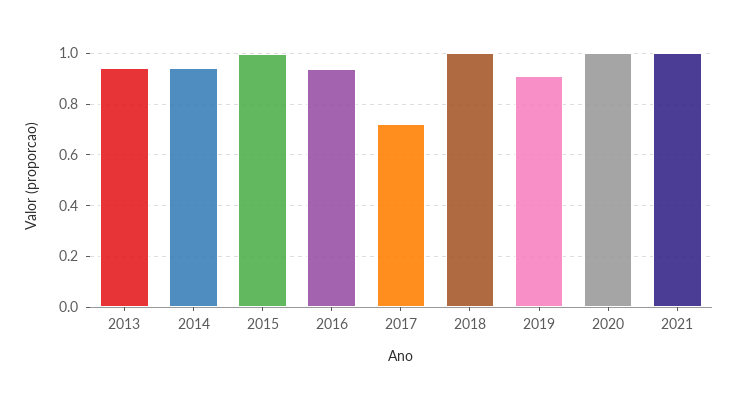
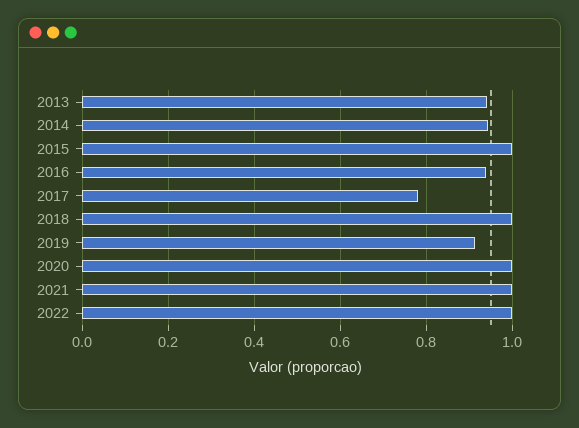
2017: 0.725 -> 0.78
2022: none -> 1

